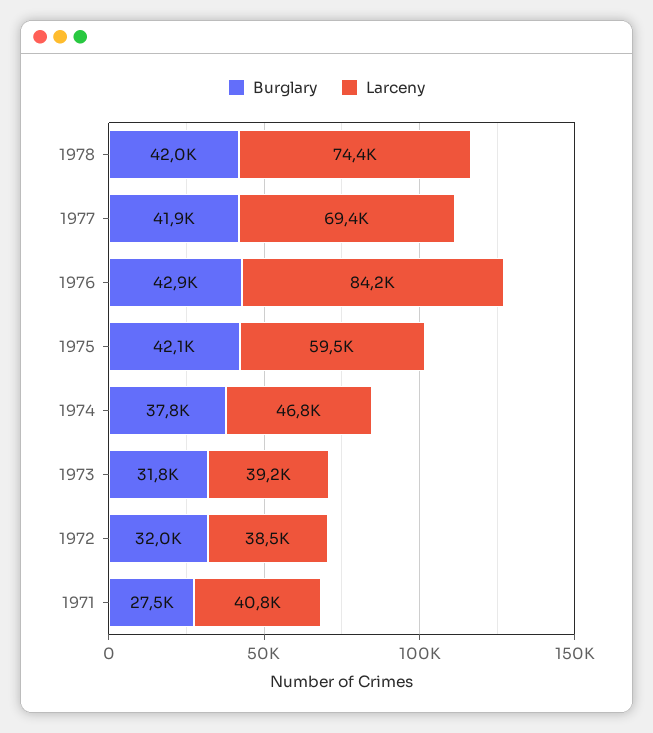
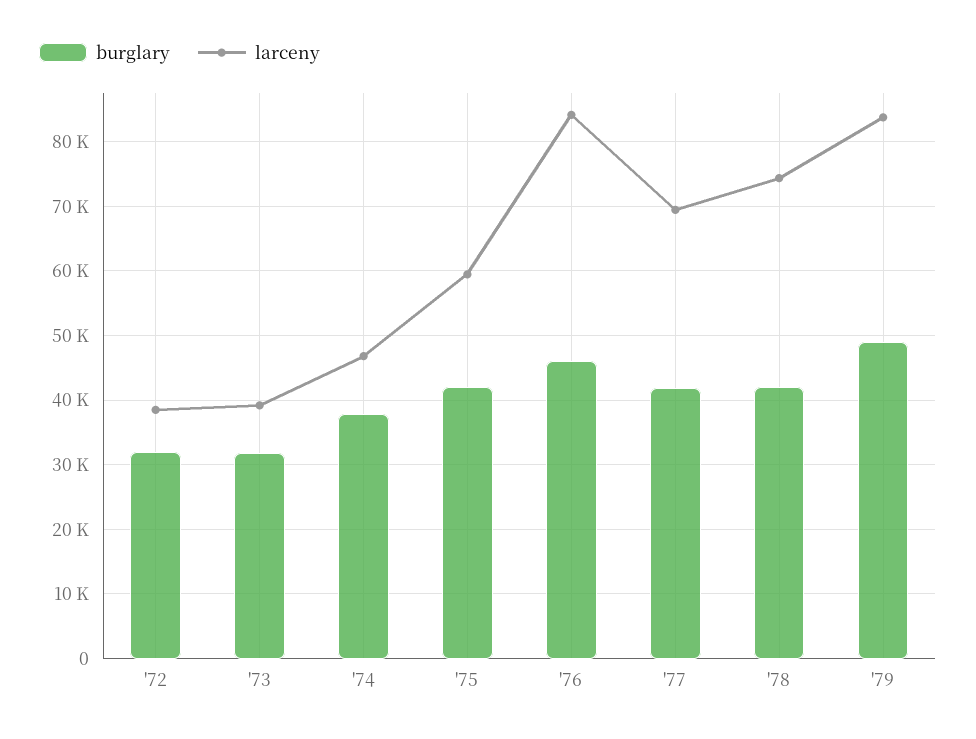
Burglary, 1976: 42900 -> 46000
Burglary, 1971: 27500 -> none
Larceny, 1971: 40800 -> none
Burglary, '79: none -> 49000
Larceny, '79: none -> 84000

